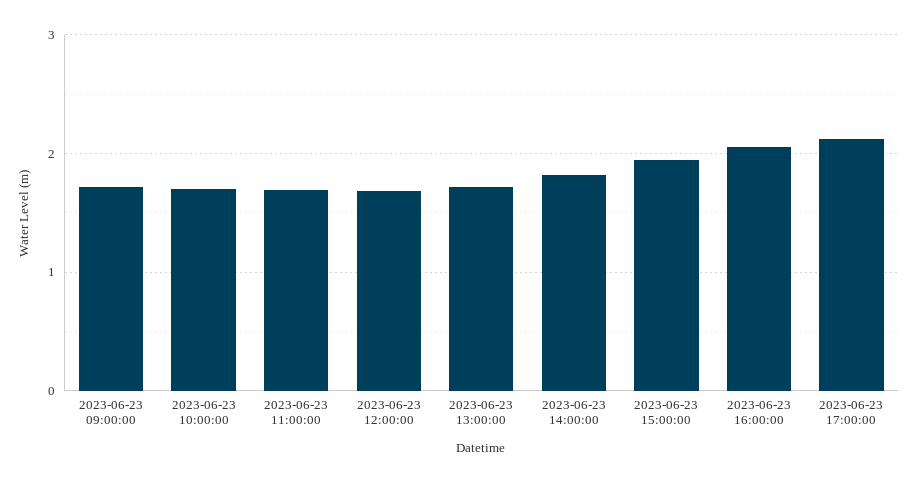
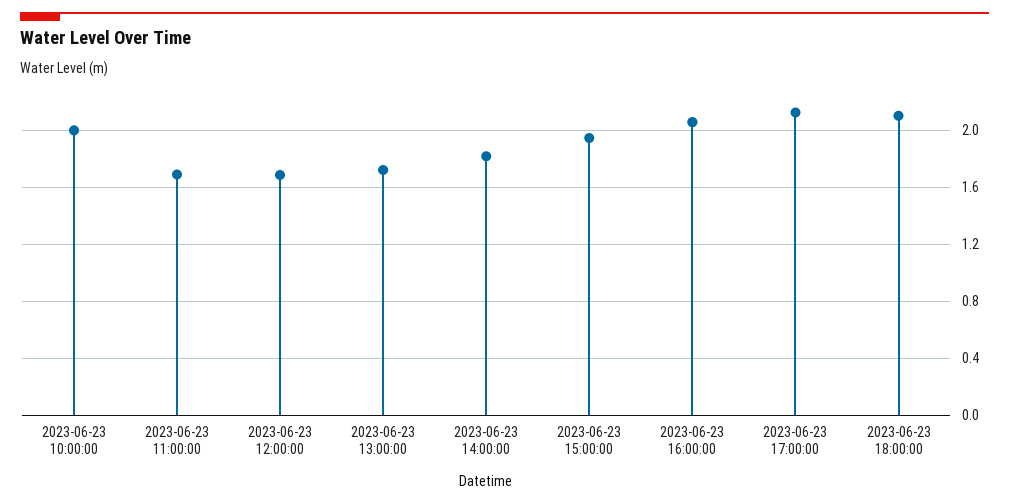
2023-06-23 09:00:00: 1.7 -> none
2023-06-23 10:00:00: 1.7 -> 2
2023-06-23 18:00:00: none -> 2.1

